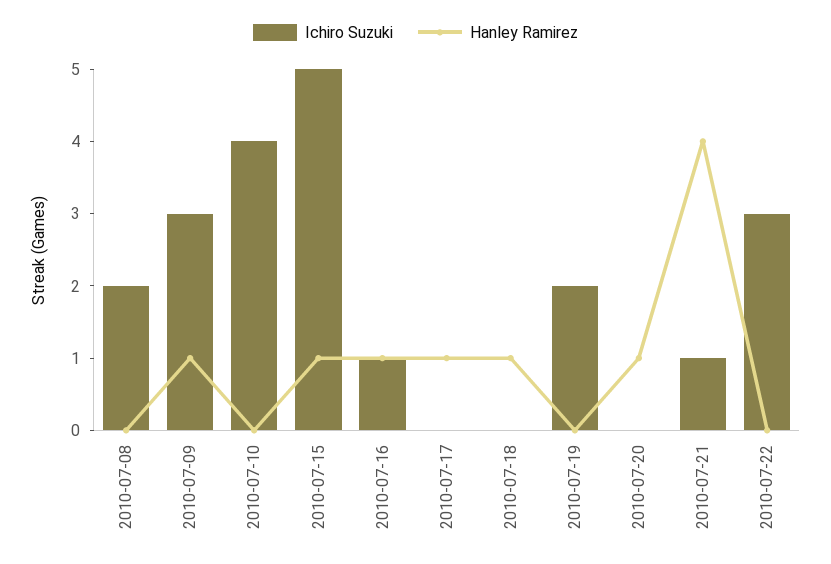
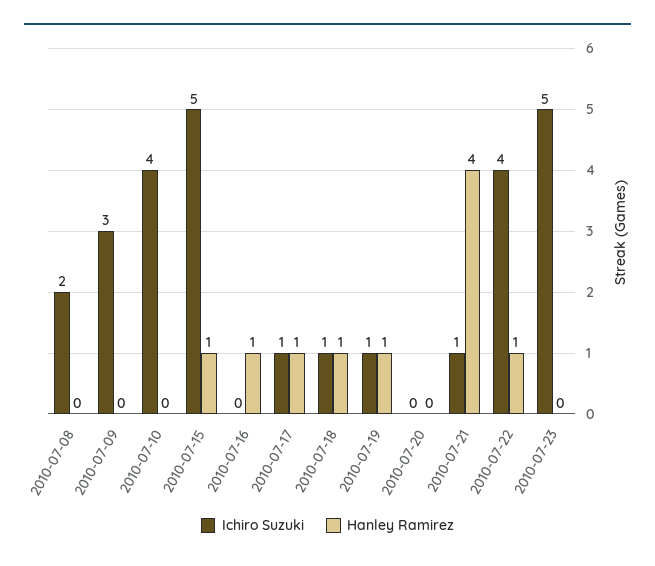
Hanley Ramirez, 2010-07-09: 1 -> 0
Ichiro Suzuki, 2010-07-16: 1 -> 0
Ichiro Suzuki, 2010-07-17: 0 -> 1
Ichiro Suzuki, 2010-07-18: 0 -> 1
Ichiro Suzuki, 2010-07-19: 2 -> 1
Hanley Ramirez, 2010-07-19: 0 -> 1
Hanley Ramirez, 2010-07-20: 1 -> 0
Ichiro Suzuki, 2010-07-22: 3 -> 4
Hanley Ramirez, 2010-07-22: 0 -> 1
Ichiro Suzuki, 2010-07-23: none -> 5
Hanley Ramirez, 2010-07-23: none -> 0

